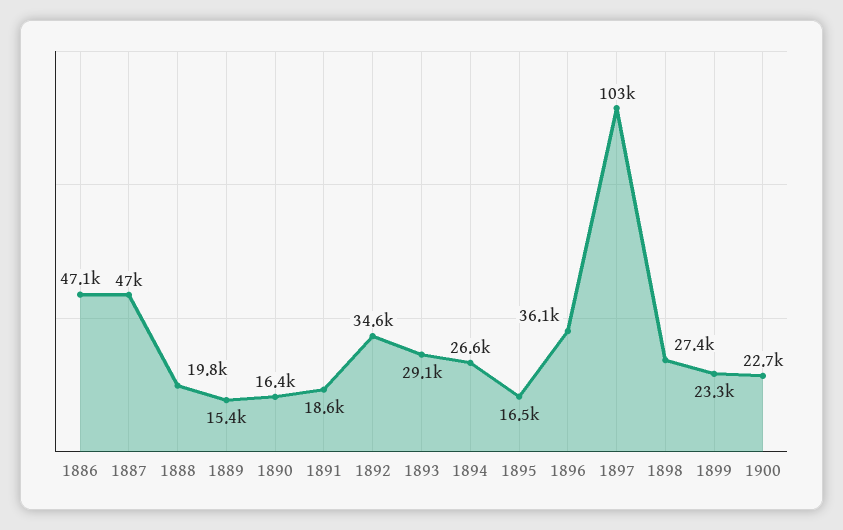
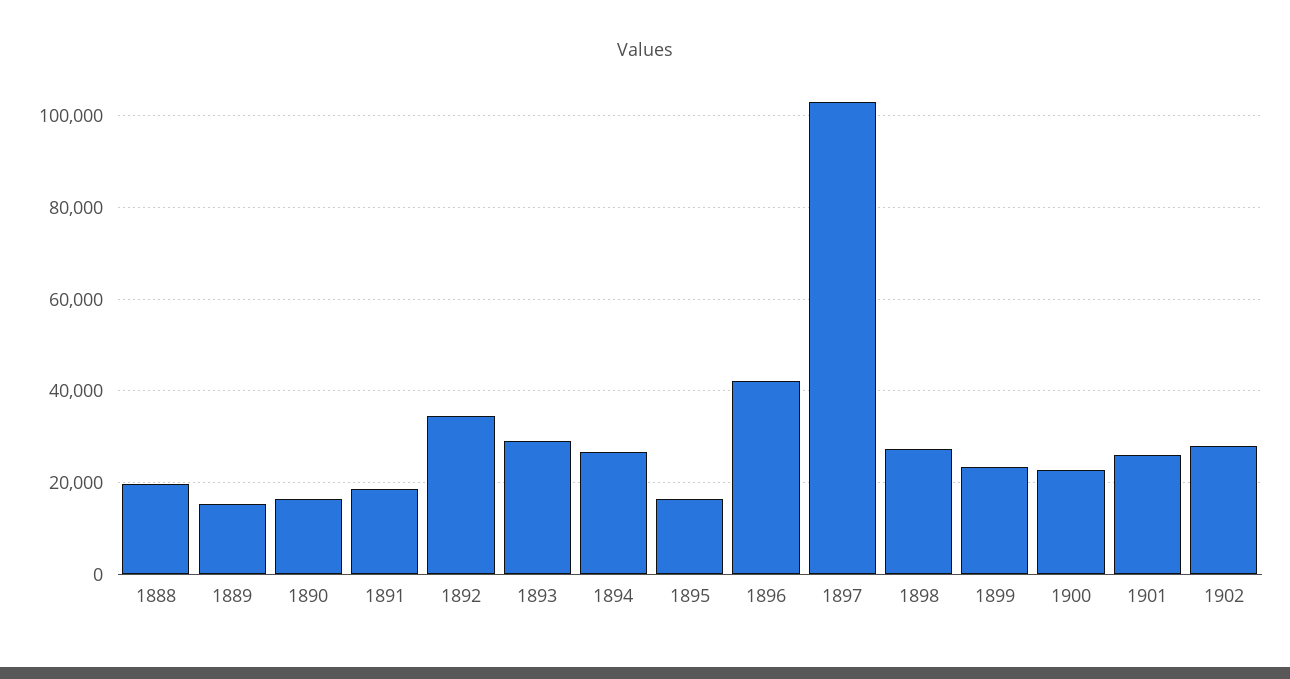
1886: 47100 -> none
1887: 47000 -> none
1896: 36100 -> 42000
1901: none -> 26000
1902: none -> 28000

